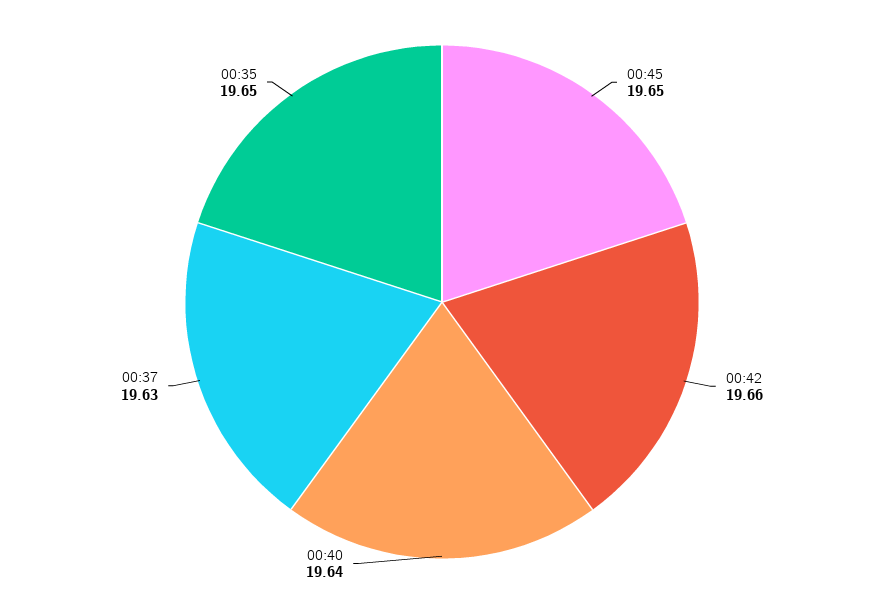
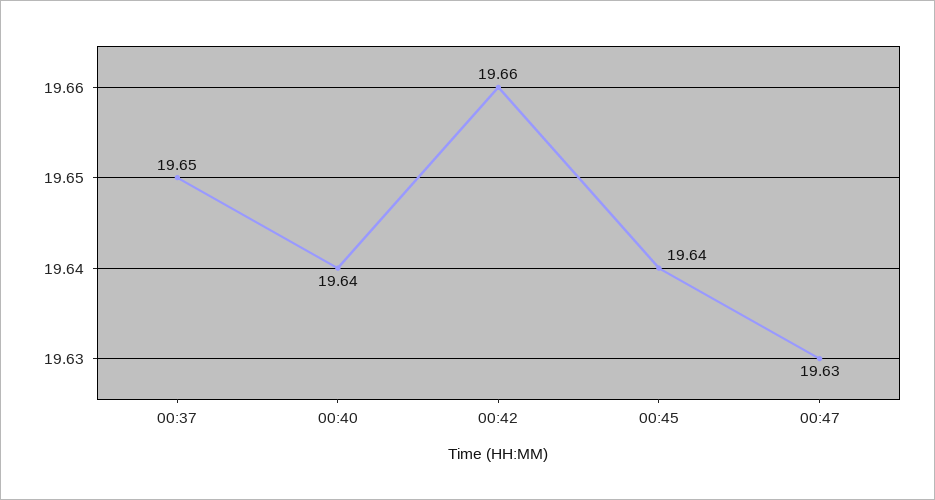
00:45: 19.65 -> 19.64
00:37: 19.63 -> 19.65
00:35: 19.65 -> none
00:47: none -> 19.63

